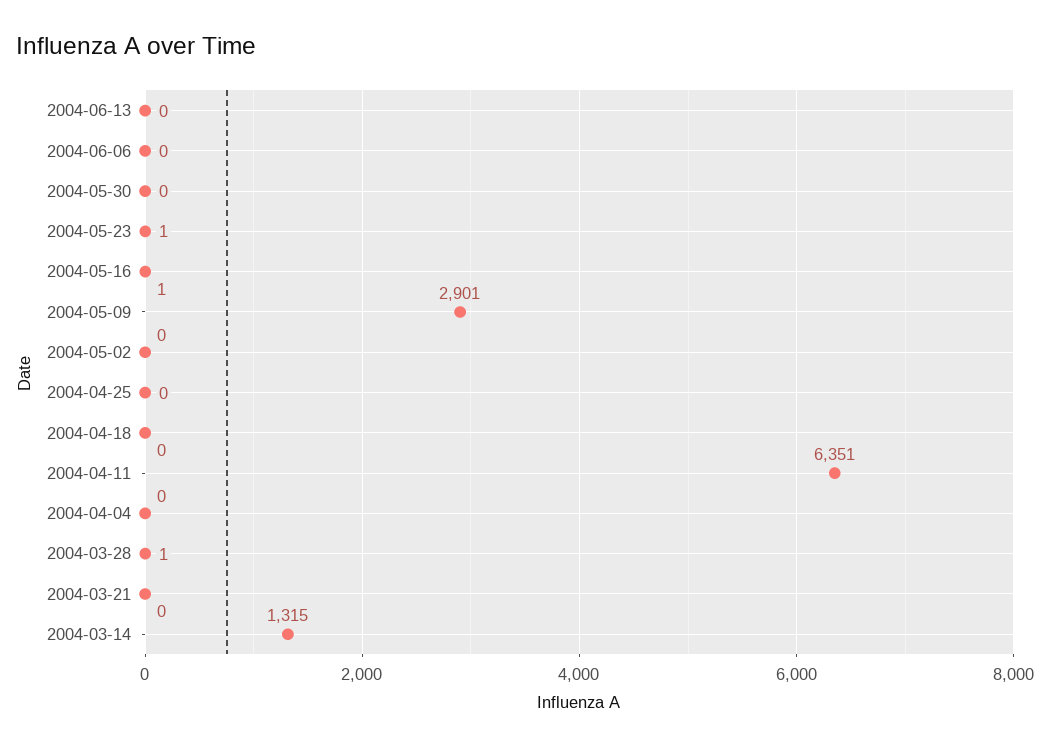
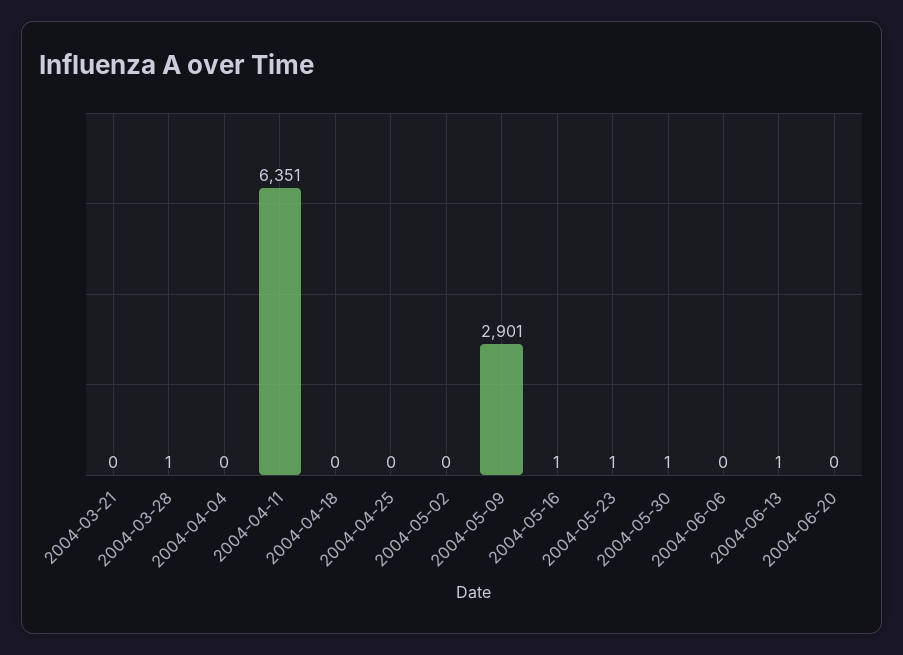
2004-06-13: 0 -> 1
2004-05-30: 0 -> 1
2004-03-14: 1315 -> none
2004-06-20: none -> 0

